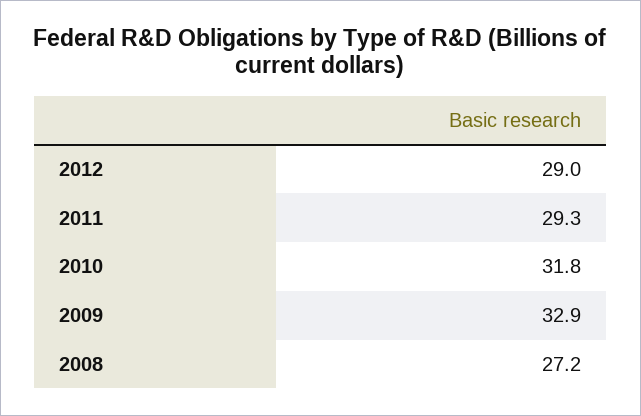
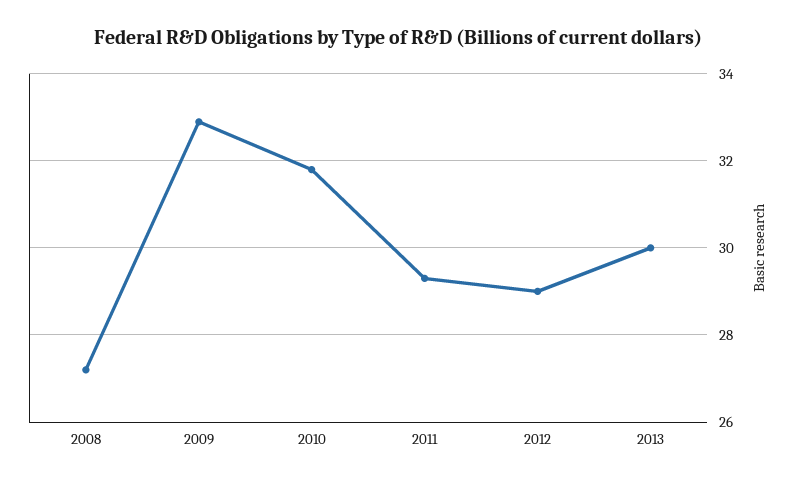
2013: none -> 30

